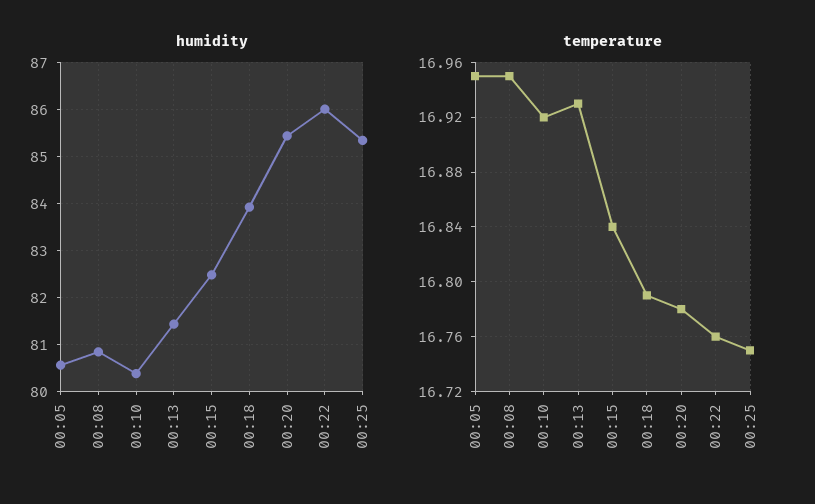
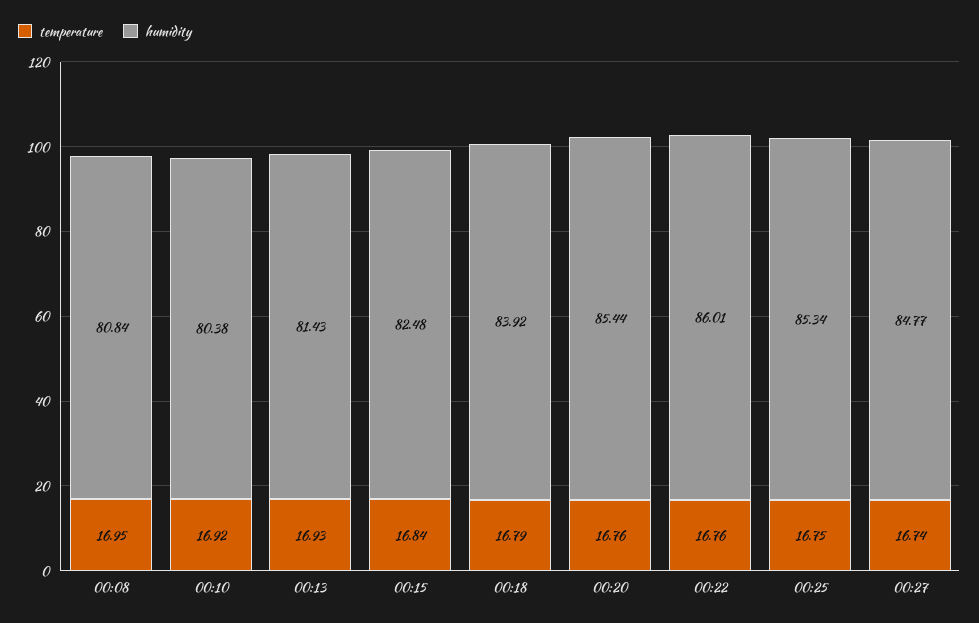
humidity, 00:05: 80.6 -> none
temperature, 00:05: 16.95 -> none
temperature, 00:20: 16.78 -> 16.76
temperature, 00:27: none -> 16.74
humidity, 00:27: none -> 84.77

